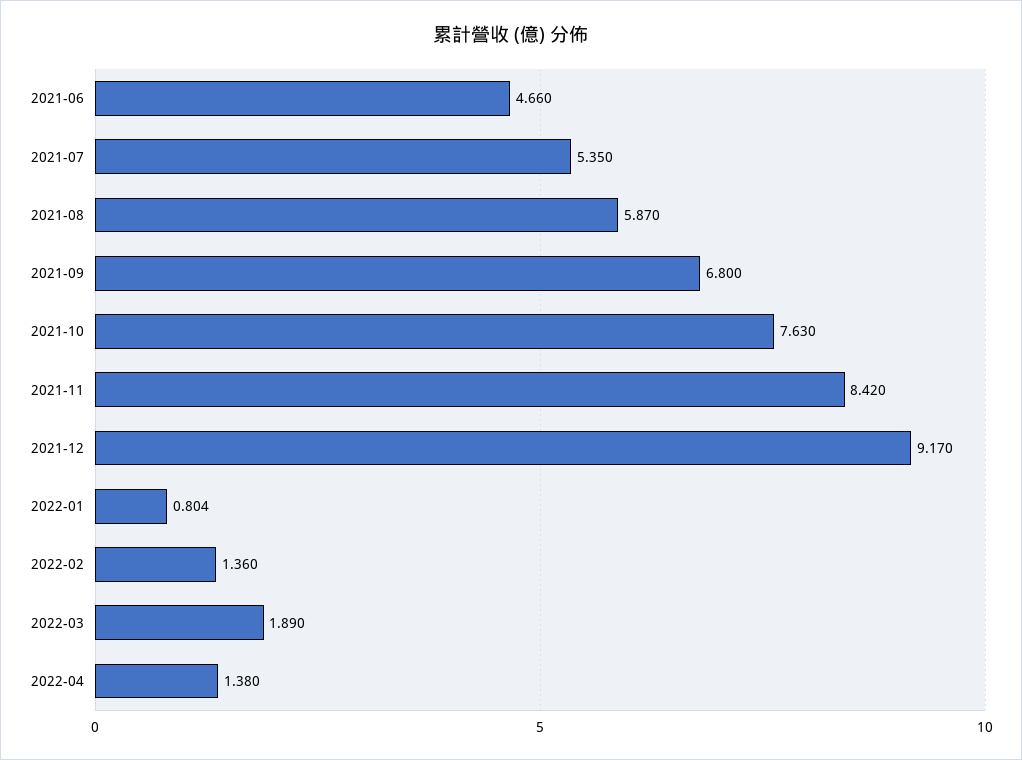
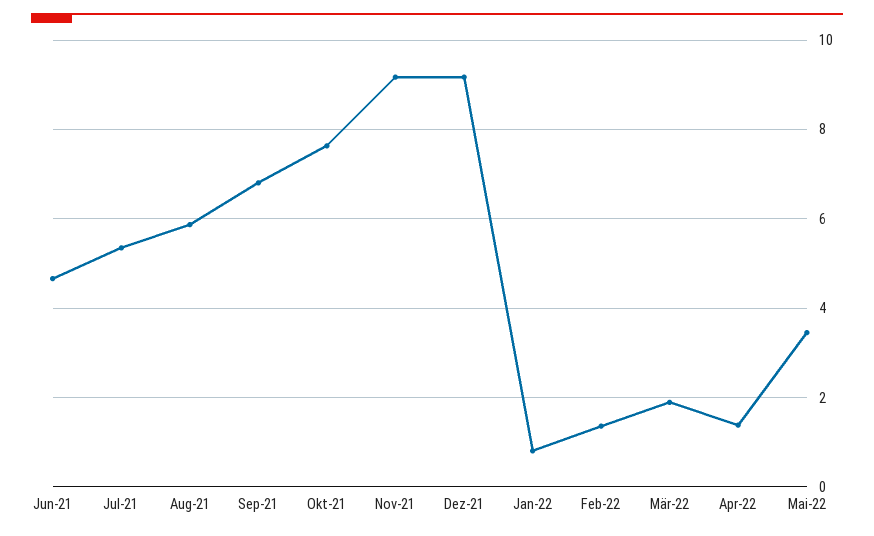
2021-11: 8.42 -> 9.2
Mai-22: none -> 3.4

